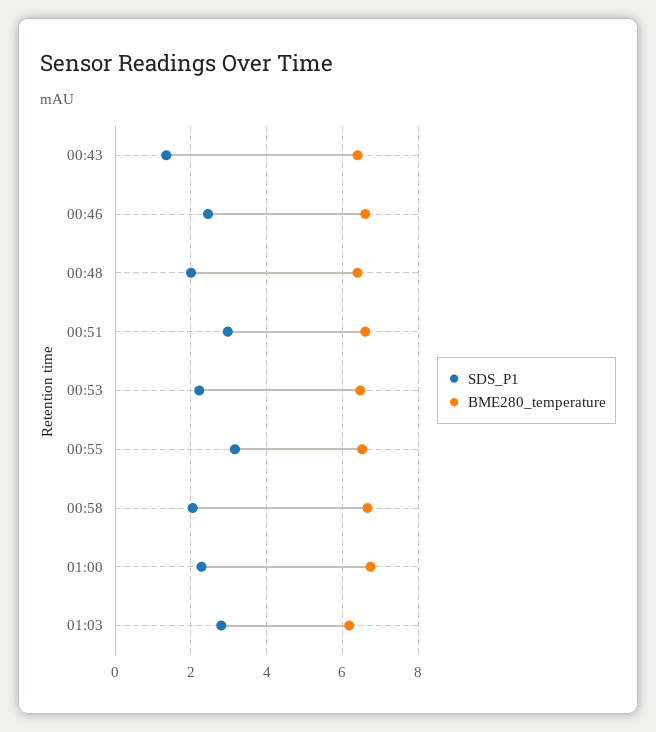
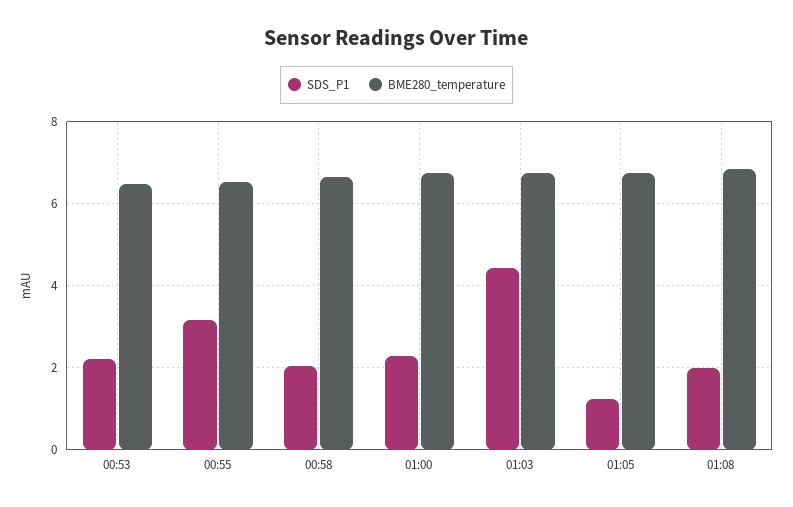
SDS_P1, 00:43: 1.4 -> none
BME280_temperature, 00:43: 6.4 -> none
SDS_P1, 00:46: 2.4 -> none
BME280_temperature, 00:46: 6.6 -> none
SDS_P1, 00:48: 2 -> none
BME280_temperature, 00:48: 6.4 -> none
SDS_P1, 00:51: 3 -> none
BME280_temperature, 00:51: 6.6 -> none
SDS_P1, 01:03: 2.8 -> 4.4
BME280_temperature, 01:03: 6.2 -> 6.8
SDS_P1, 01:05: none -> 1.2
BME280_temperature, 01:05: none -> 6.8
SDS_P1, 01:08: none -> 2
BME280_temperature, 01:08: none -> 6.8

